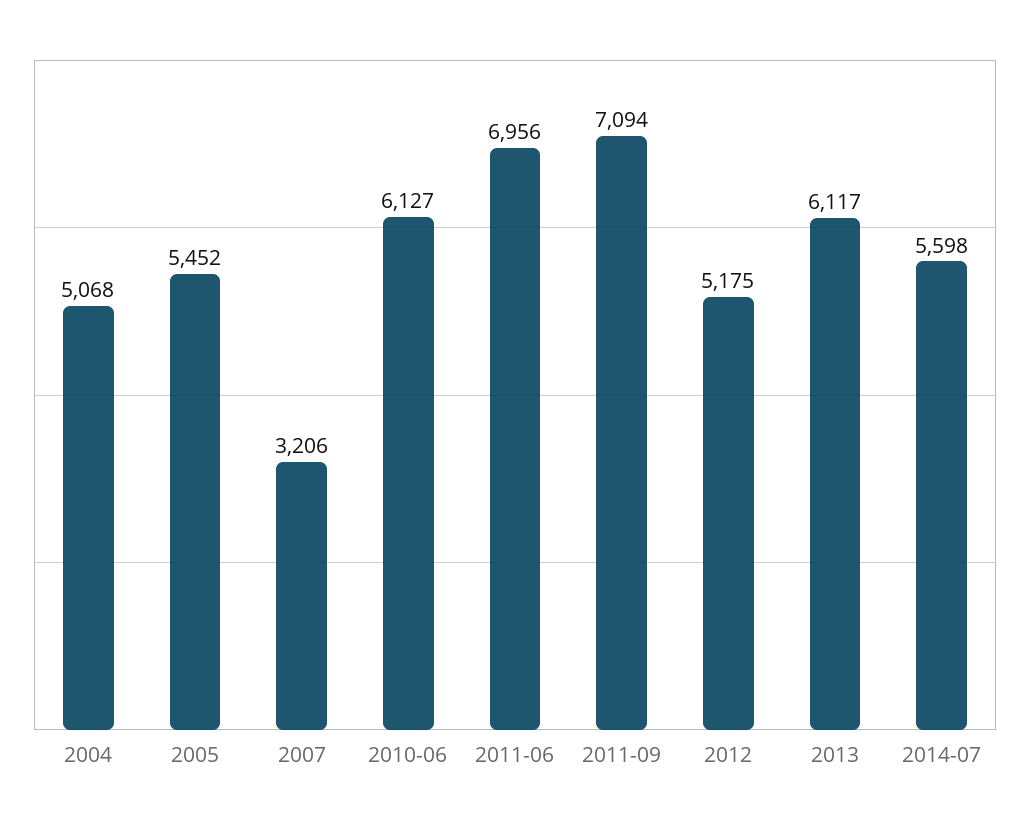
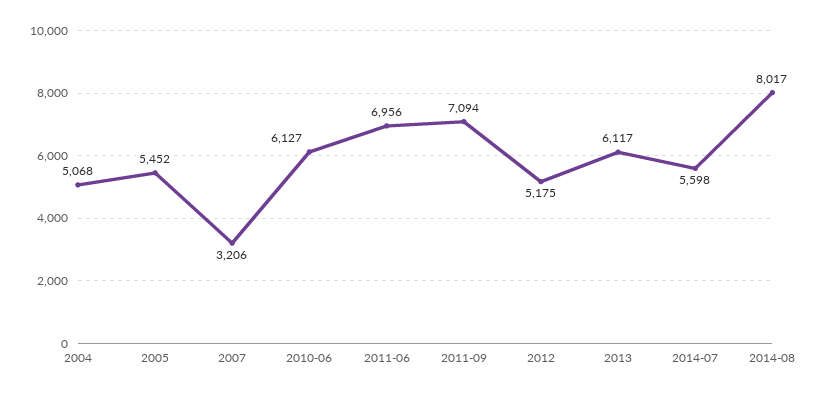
2014-08: none -> 8017

